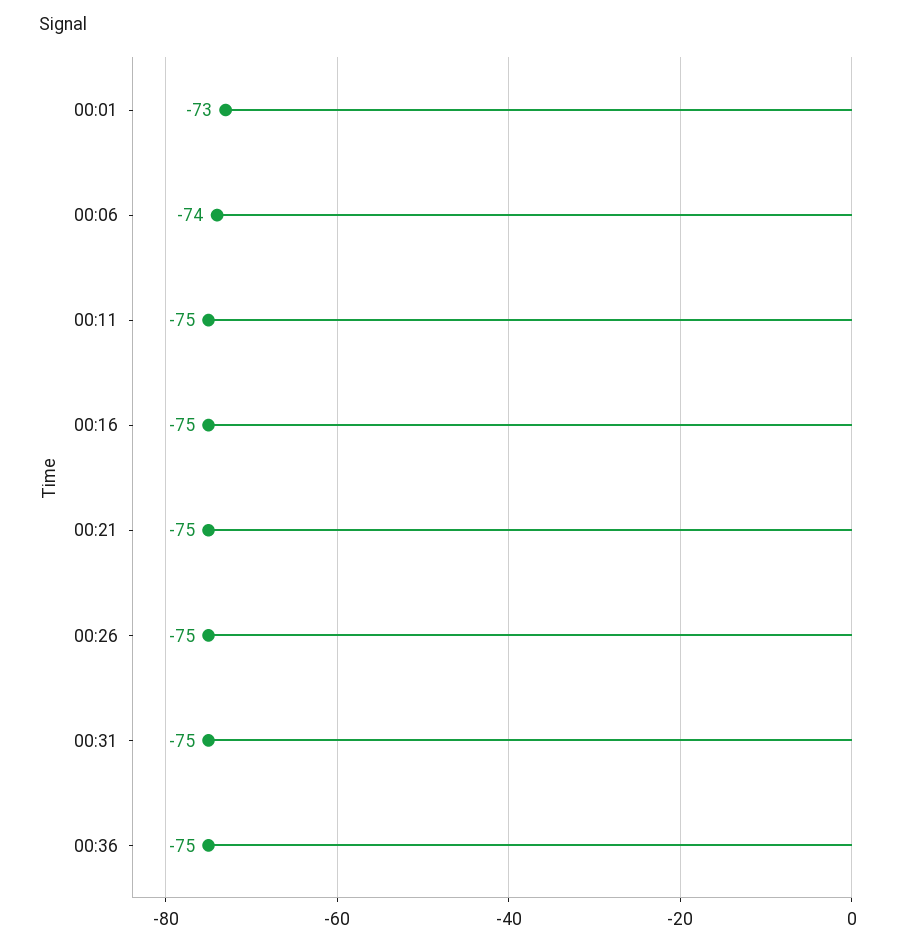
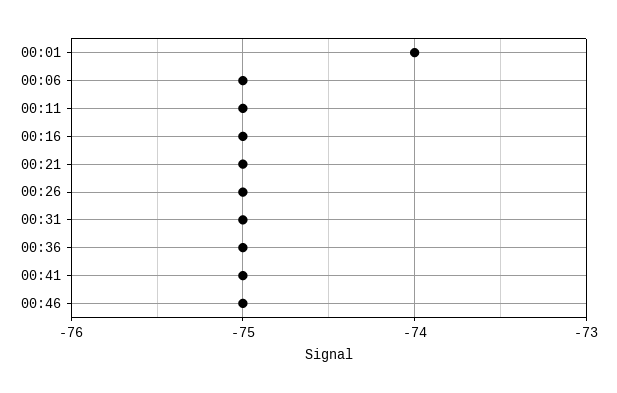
00:01: -73 -> -74
00:06: -74 -> -75
00:41: none -> -75
00:46: none -> -75

